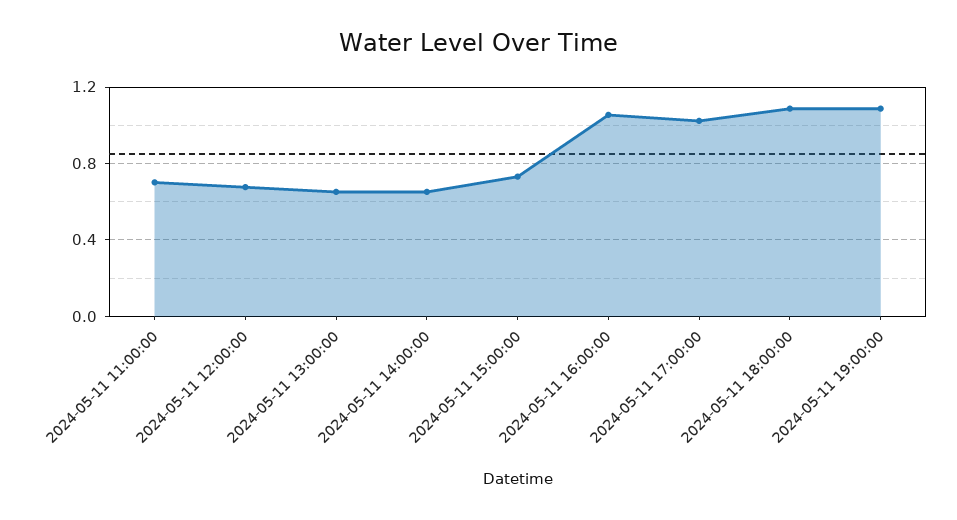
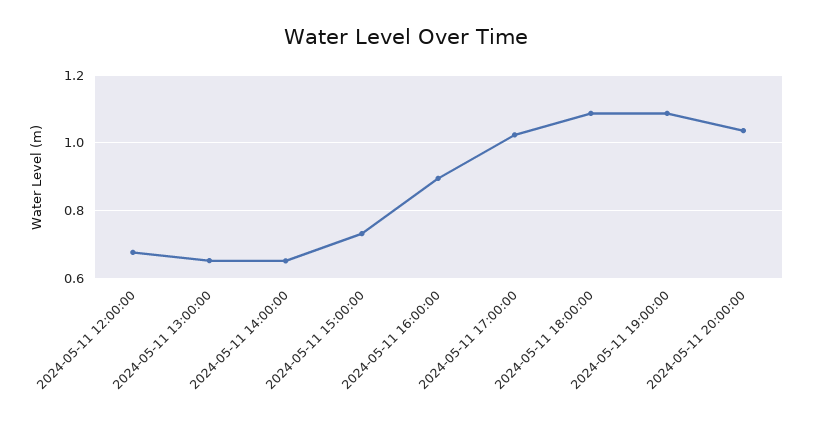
2024-05-11 11:00:00: 0.7 -> none
2024-05-11 16:00:00: 1.05 -> 0.9
2024-05-11 20:00:00: none -> 1.04

